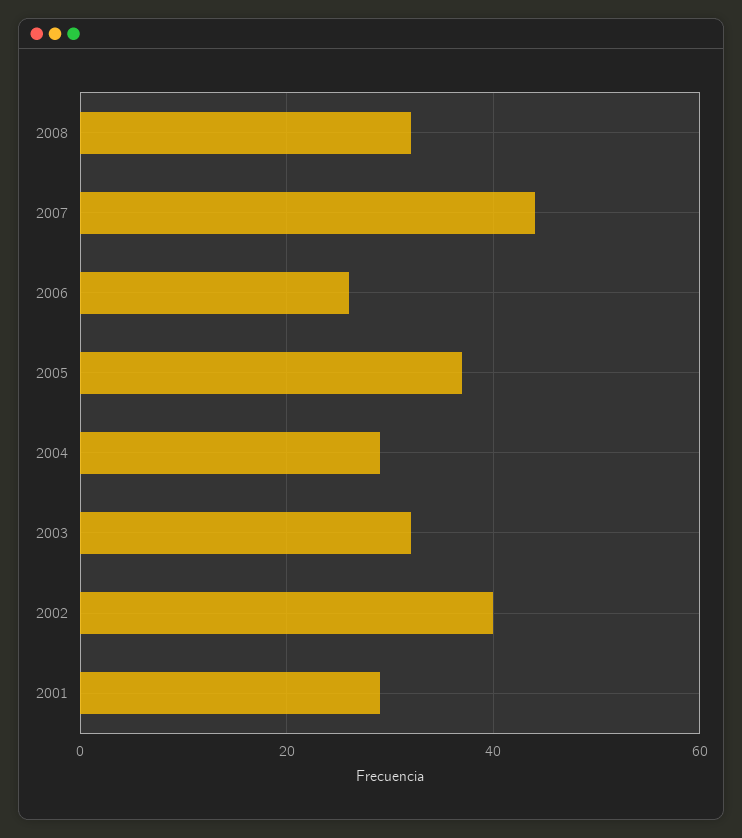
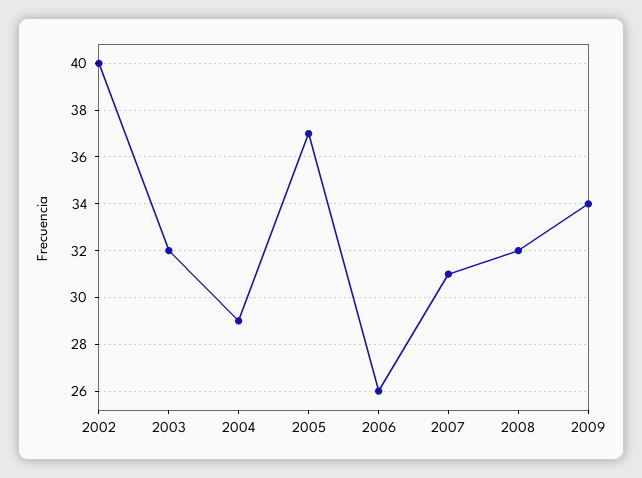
2007: 45 -> 31
2001: 30 -> none
2009: none -> 34

